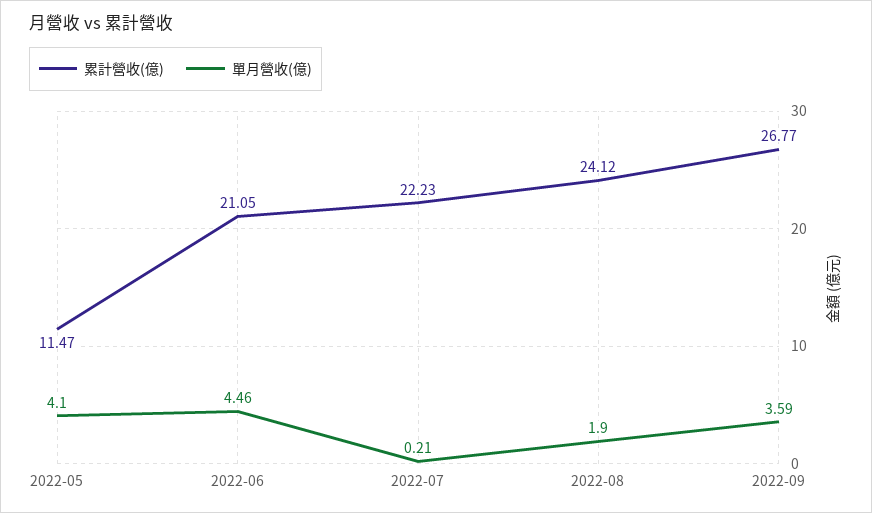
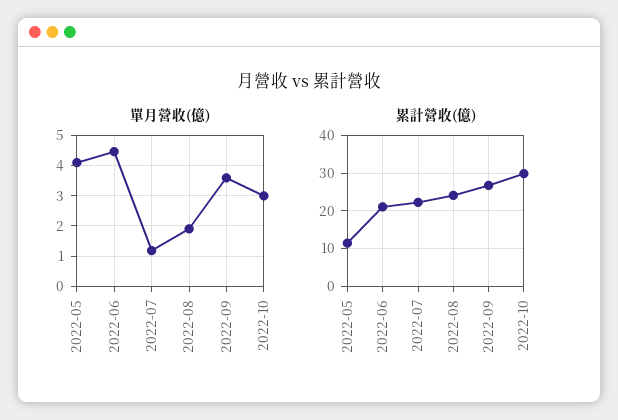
單月營收(億), 2022-07: 0.21 -> 1.2
單月營收(億), 2022-10: none -> 3
累計營收(億), 2022-10: none -> 30

